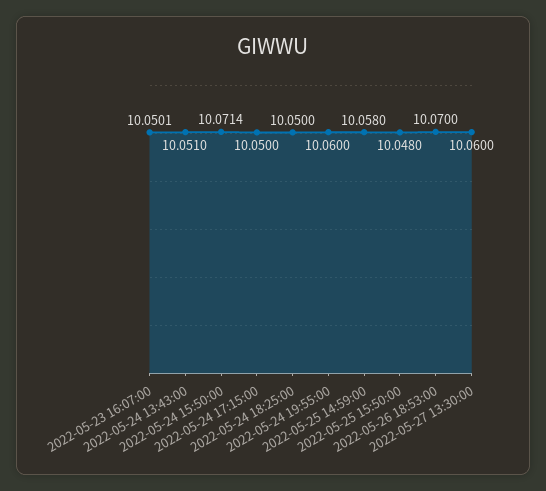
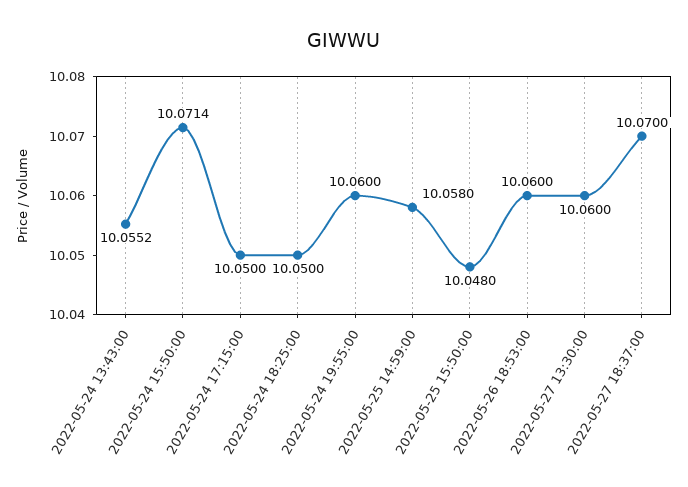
2022-05-23 16:07:00: 10.0501 -> none
2022-05-24 13:43:00: 10.051 -> 10.0552
2022-05-26 18:53:00: 10.07 -> 10.06
2022-05-27 18:37:00: none -> 10.07

